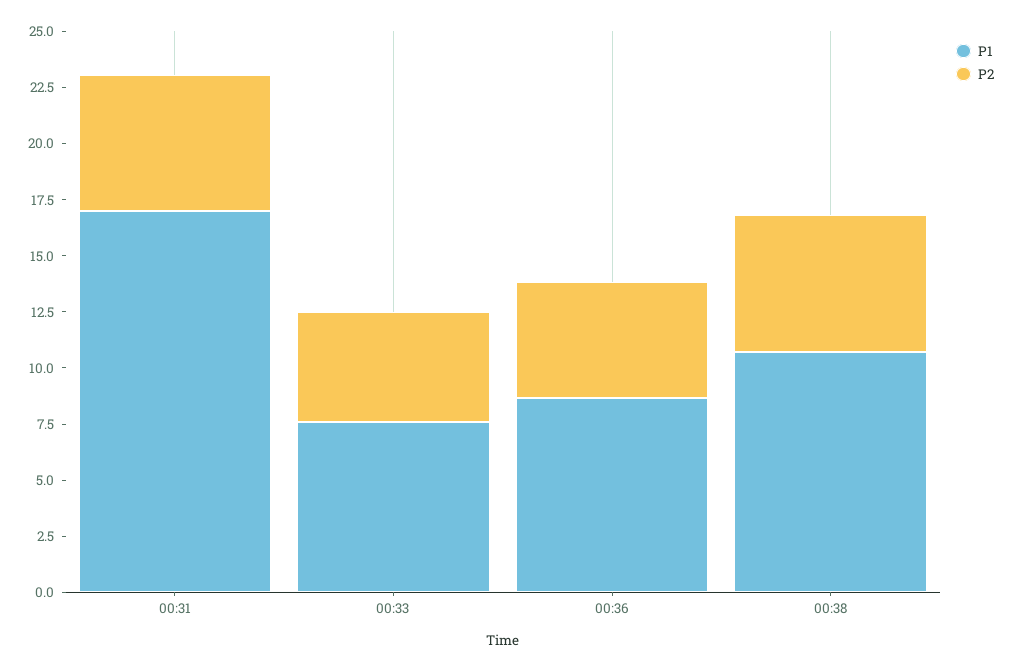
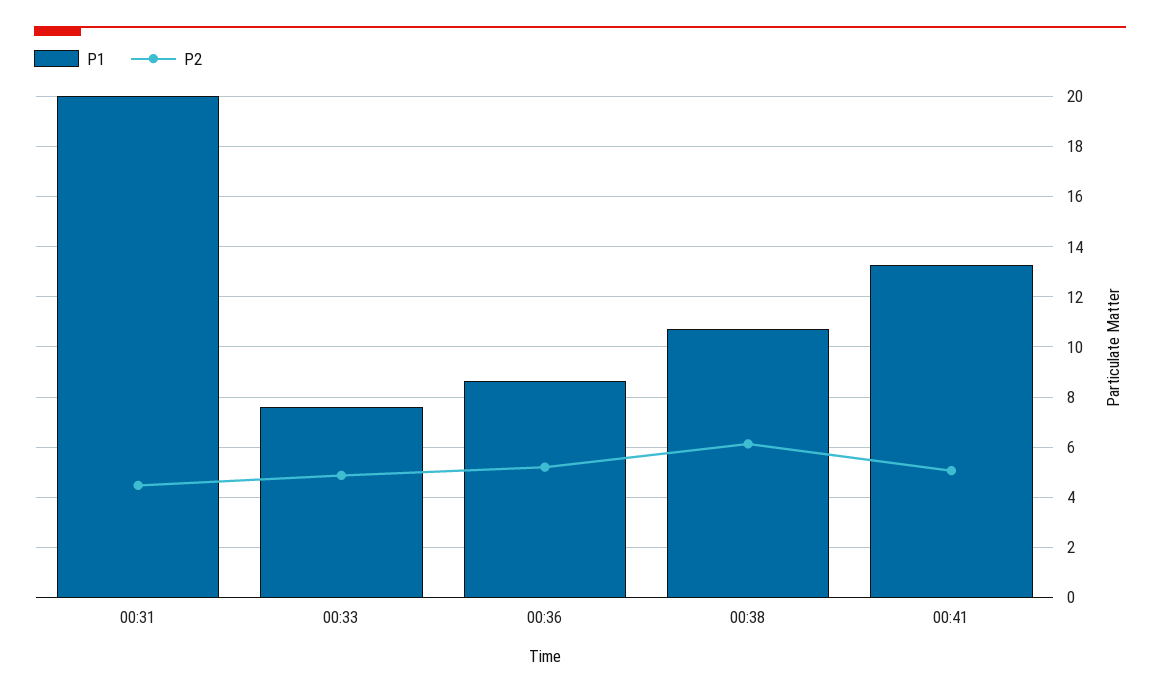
P1, 00:31: 17 -> 20
P2, 00:31: 6 -> 4.5
P1, 00:41: none -> 13.25
P2, 00:41: none -> 5

